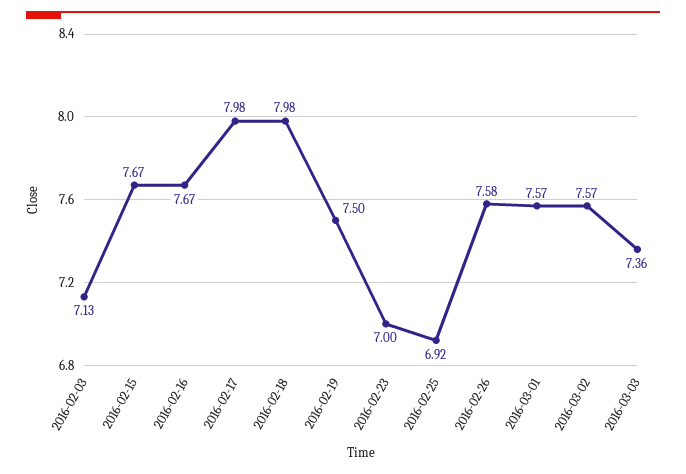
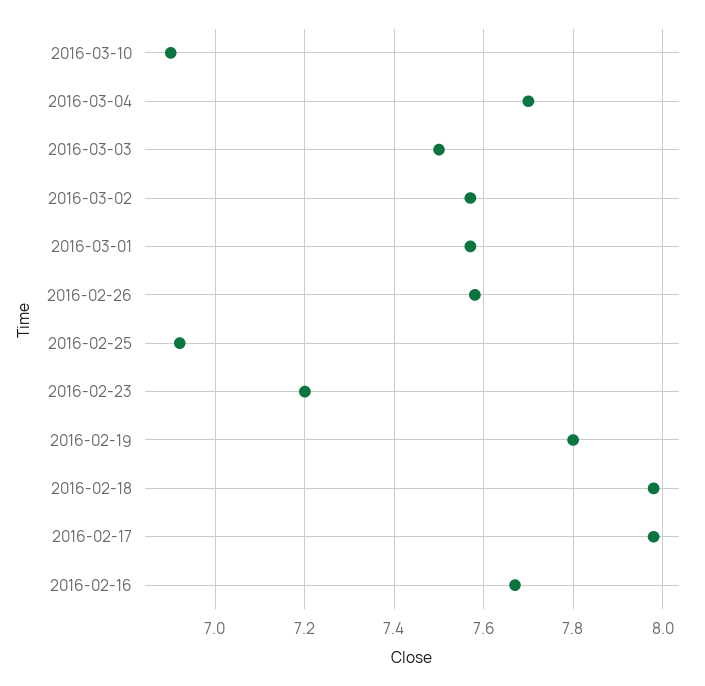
2016-02-03: 7.13 -> none
2016-02-15: 7.67 -> none
2016-02-19: 7.5 -> 7.8
2016-02-23: 7 -> 7.2
2016-03-03: 7.36 -> 7.5
2016-03-10: none -> 6.9
2016-03-04: none -> 7.7

